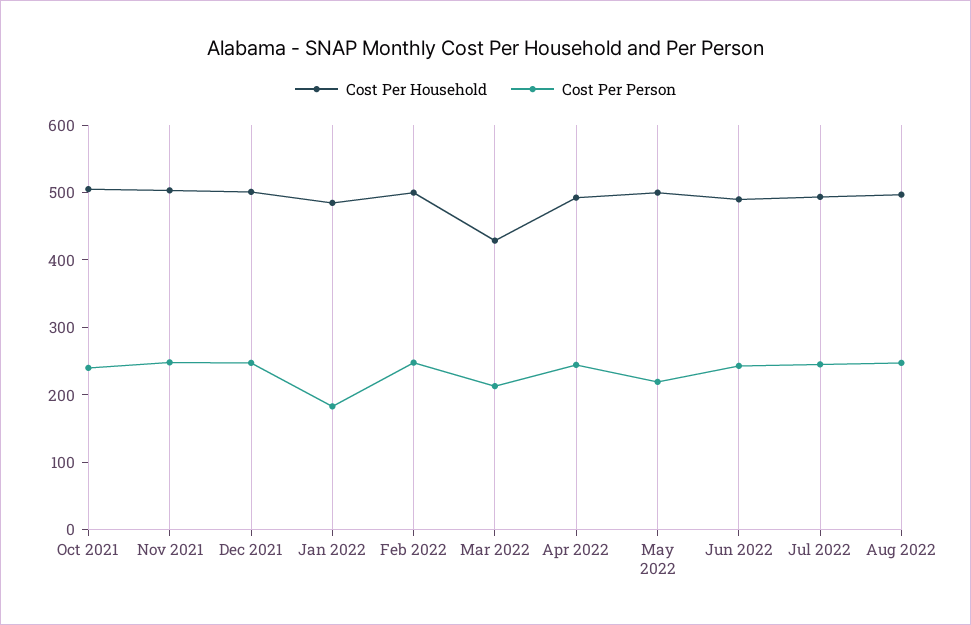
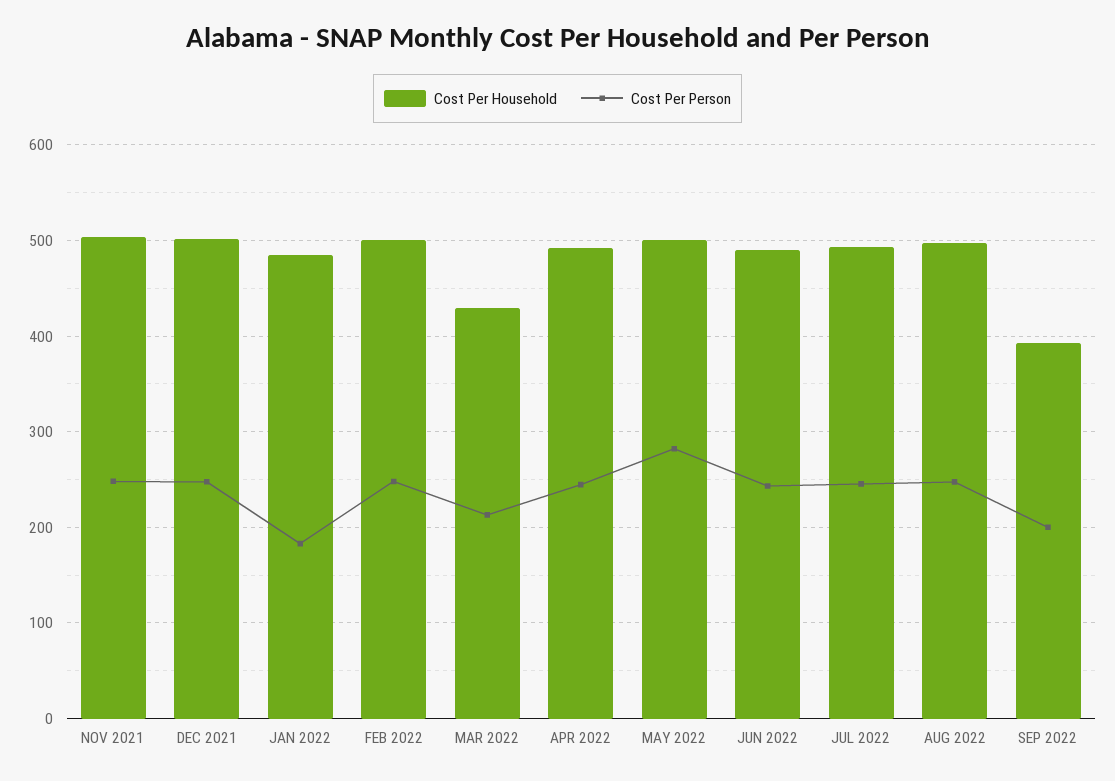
Cost Per Household, Oct 2021: 500 -> none
Cost Per Person, Oct 2021: 240 -> none
Cost Per Person, May 2022: 220 -> 280
Cost Per Household, SEP 2022: none -> 390
Cost Per Person, SEP 2022: none -> 200

